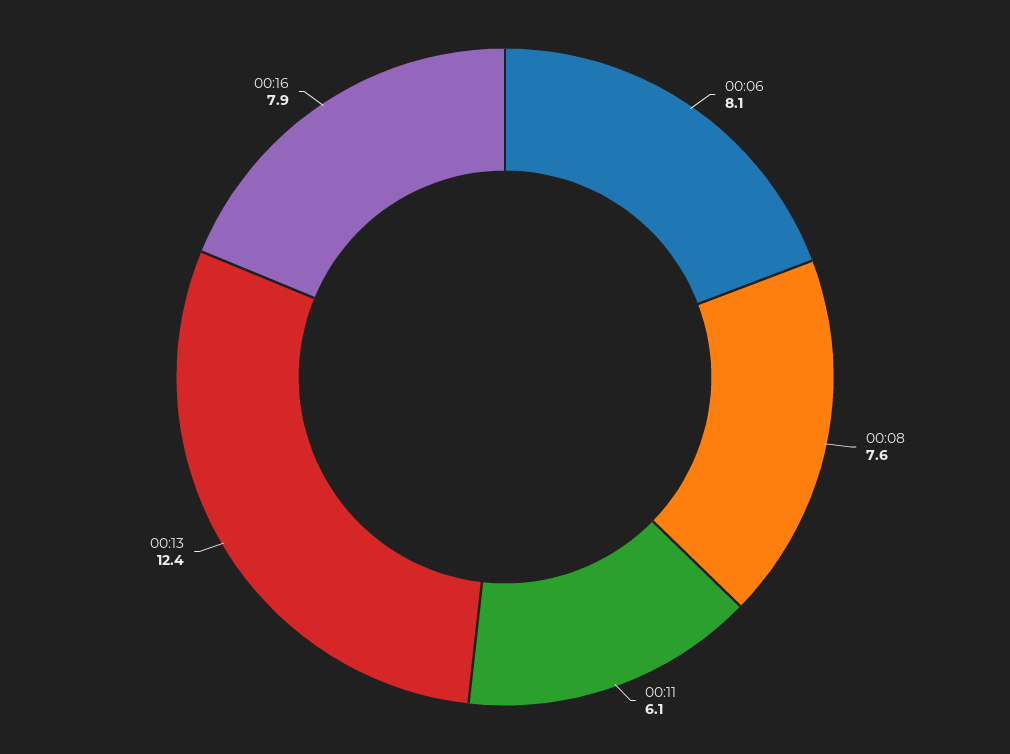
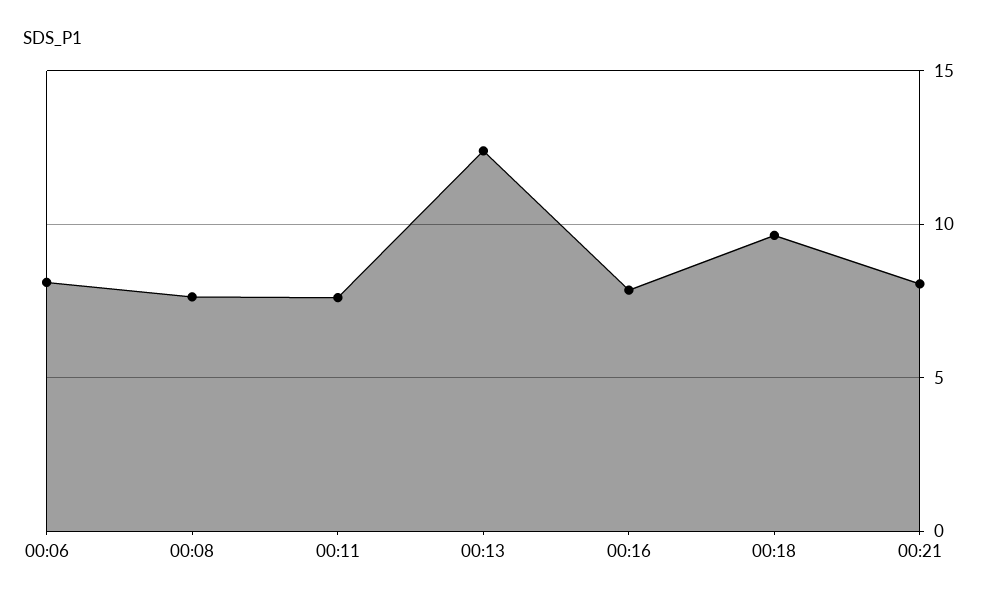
00:11: 6.1 -> 7.5
00:18: none -> 9.5
00:21: none -> 8

